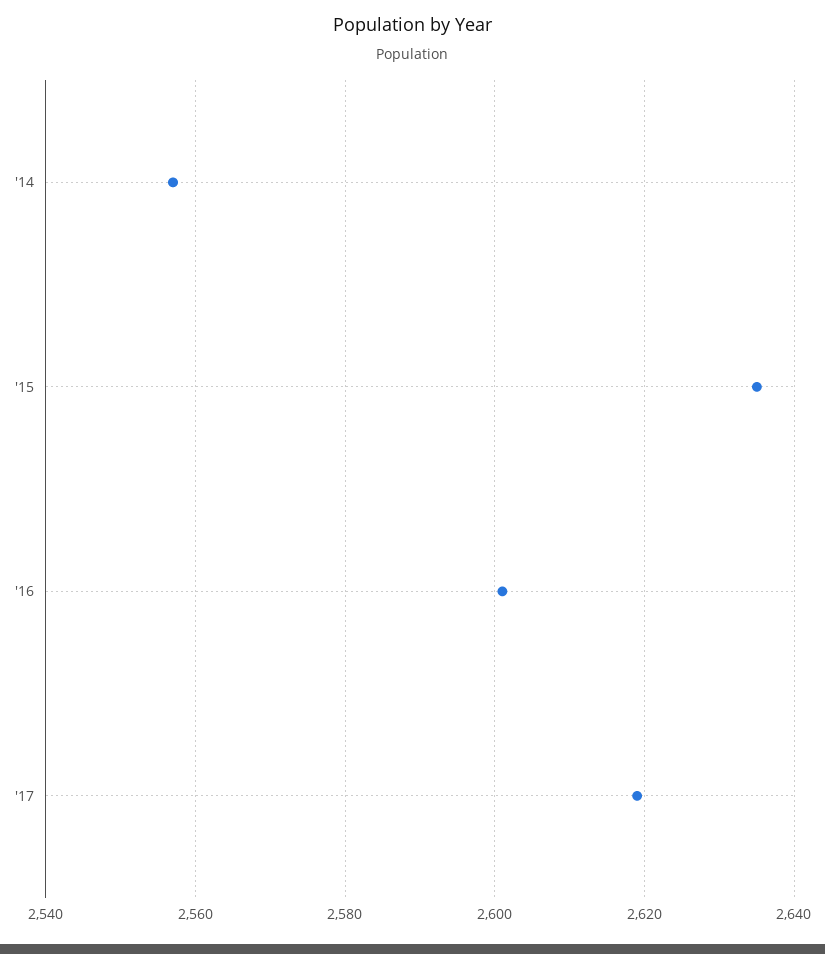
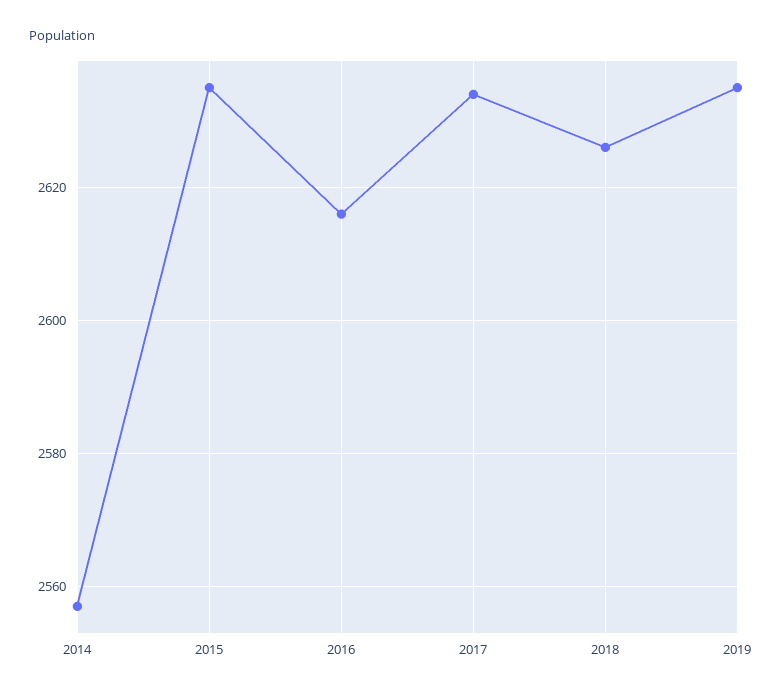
'16: 2600 -> 2615
'17: 2620 -> 2635
2018: none -> 2625
2019: none -> 2635

